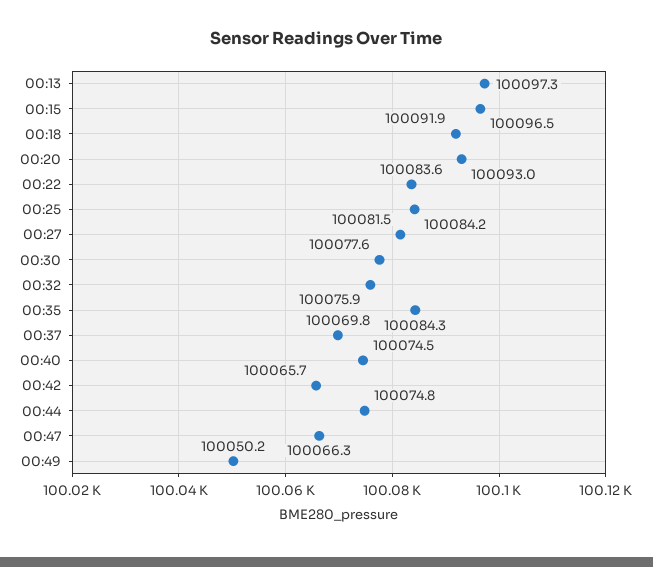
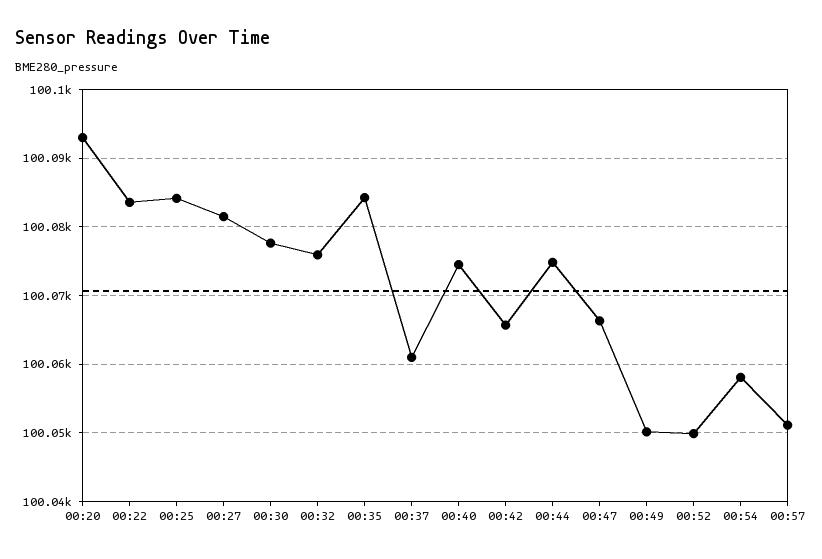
00:13: 100097.3 -> none
00:15: 100096.5 -> none
00:18: 100091.9 -> none
00:37: 100069.8 -> 100061
00:52: none -> 100050
00:54: none -> 100058
00:57: none -> 100051

